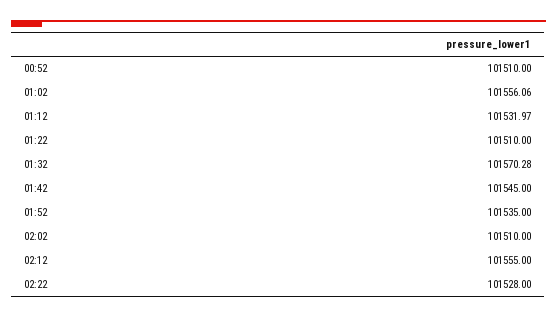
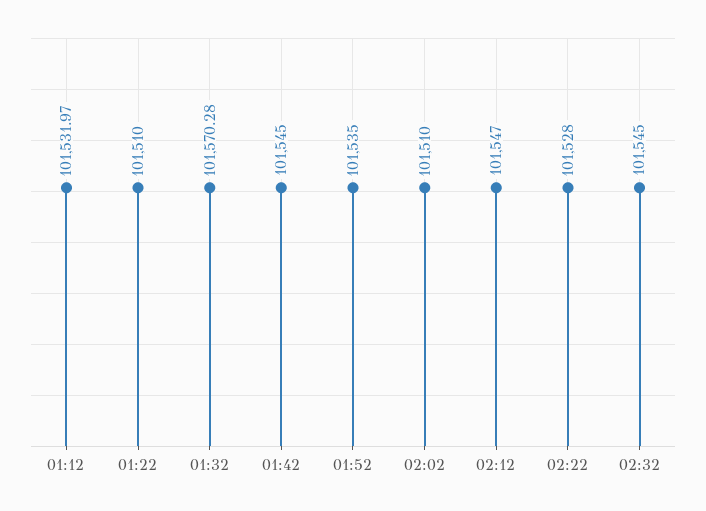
00:52: 101510 -> none
01:02: 101556.06 -> none
02:12: 101555 -> 101547
02:32: none -> 101545

